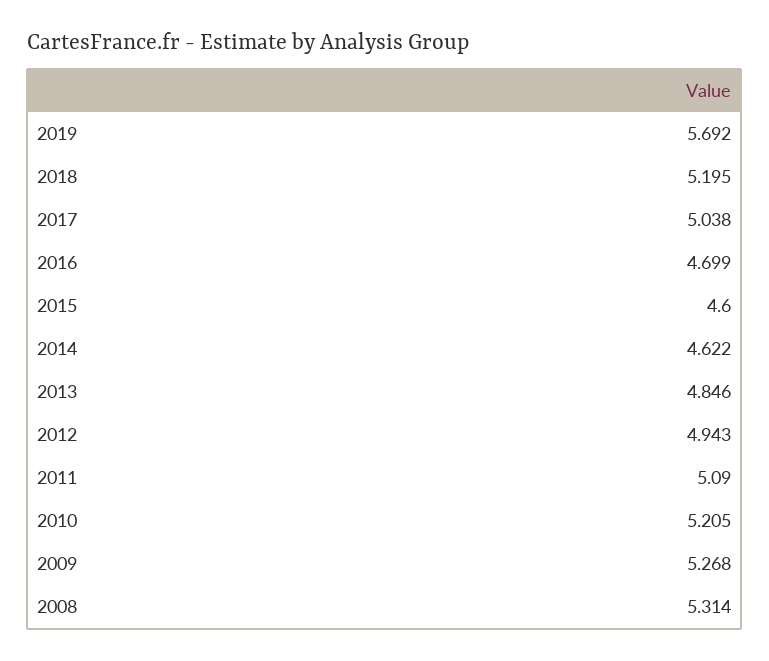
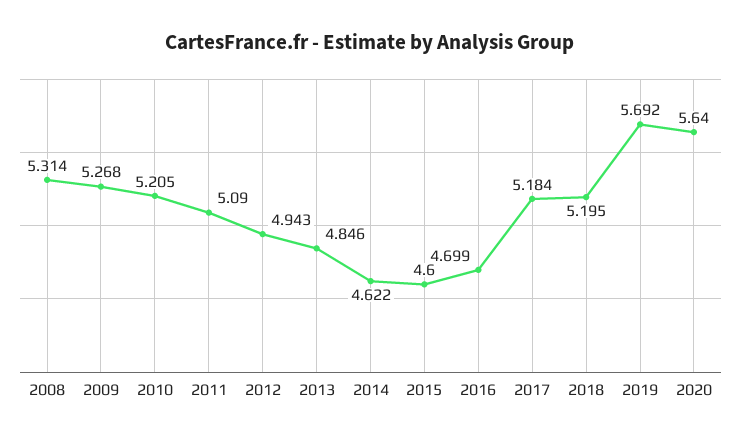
2017: 5.038 -> 5.184
2020: none -> 5.64

